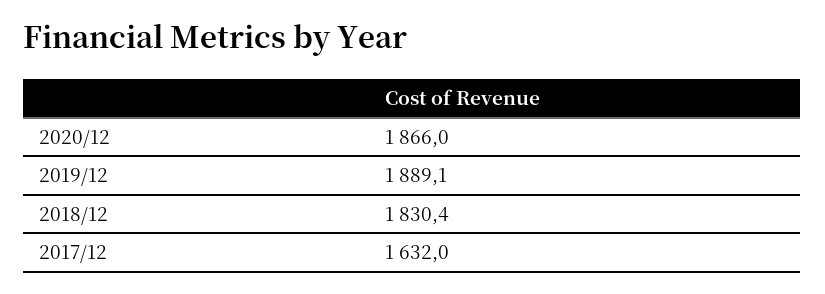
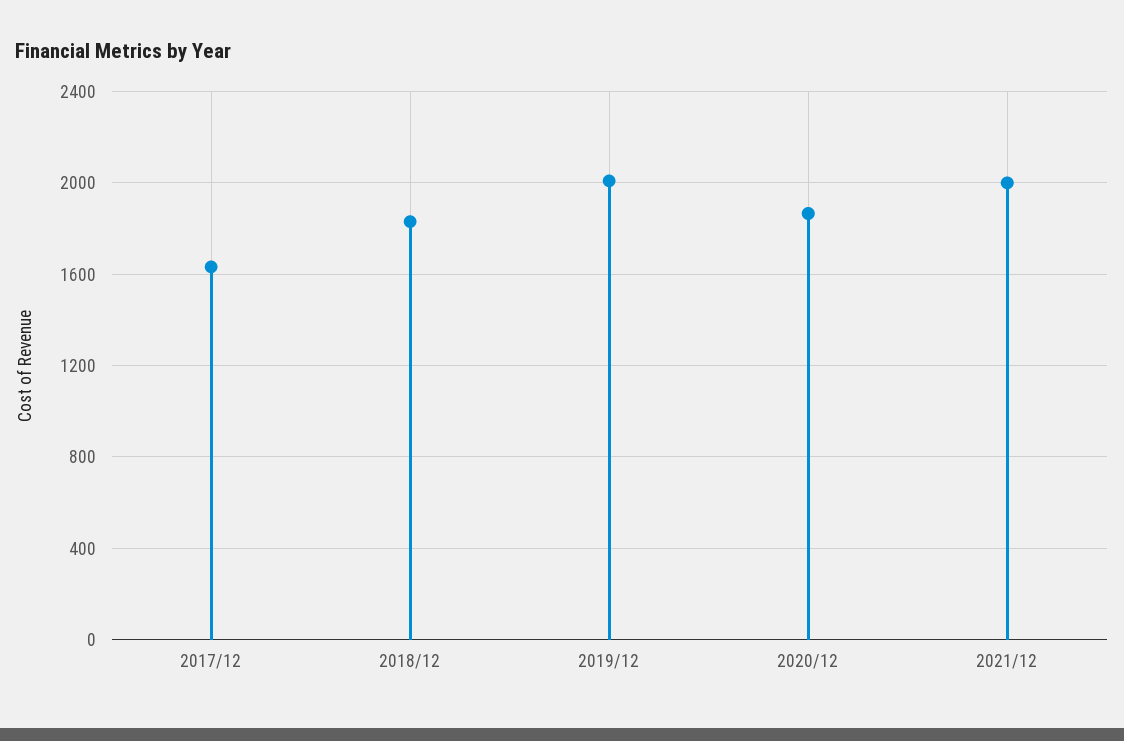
2019/12: 1889.1 -> 2000
2021/12: none -> 2000

